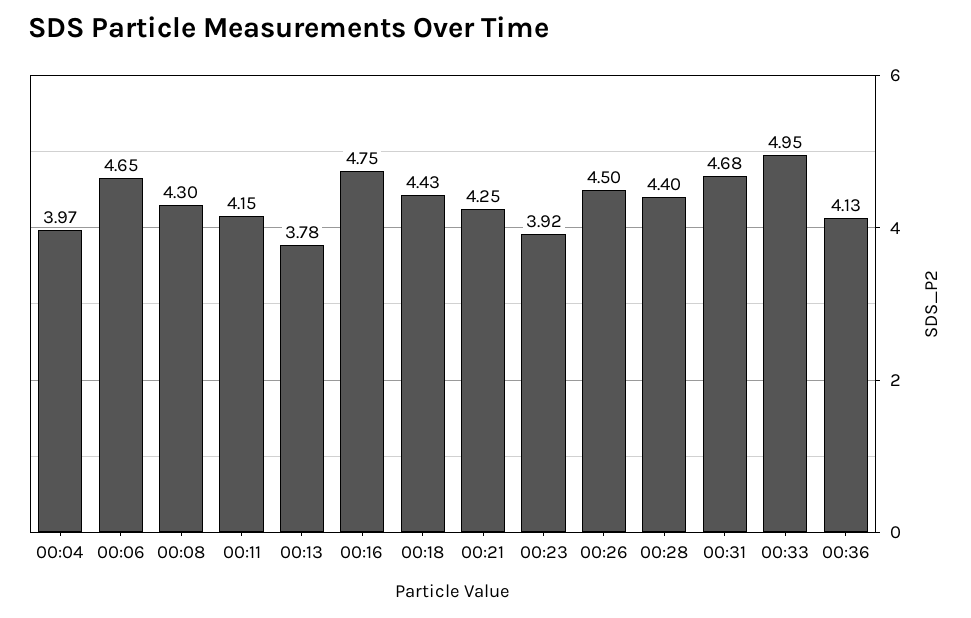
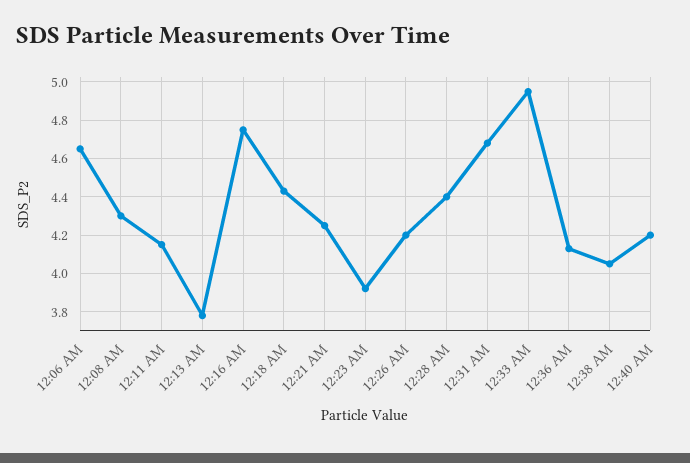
00:04: 3.97 -> none
00:26: 4.5 -> 4.2
12:38 AM: none -> 4.05
12:40 AM: none -> 4.2

